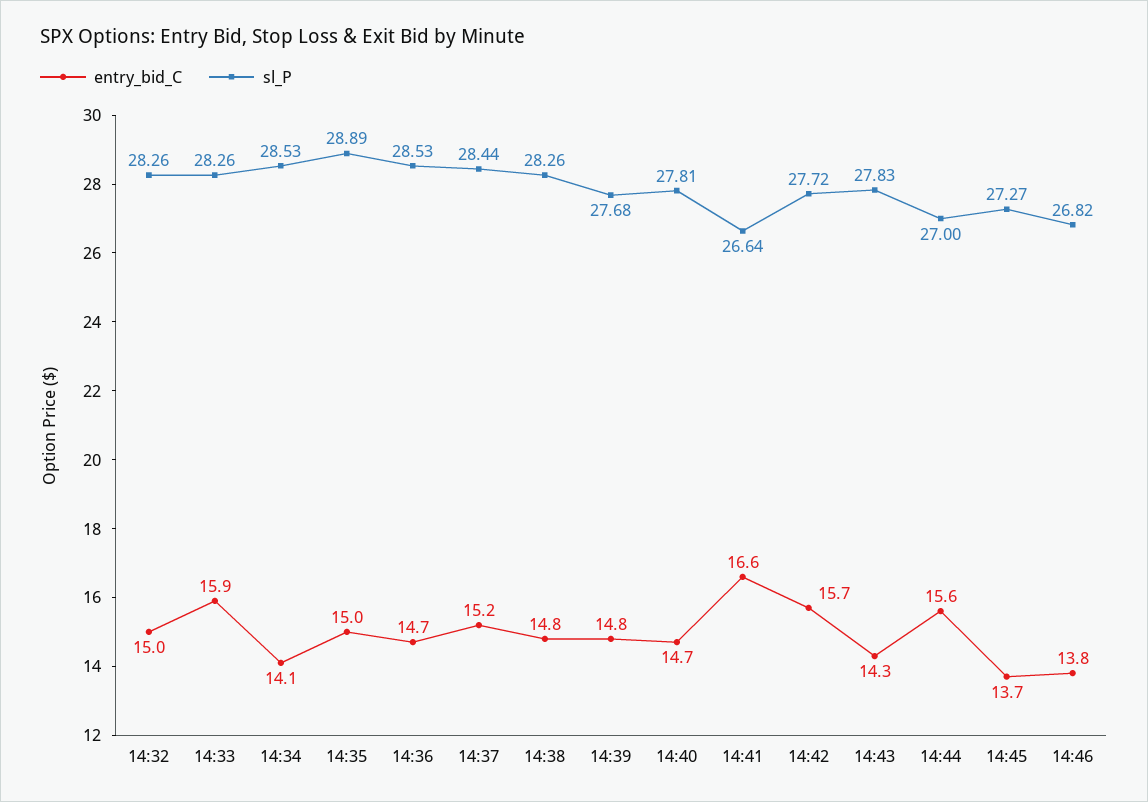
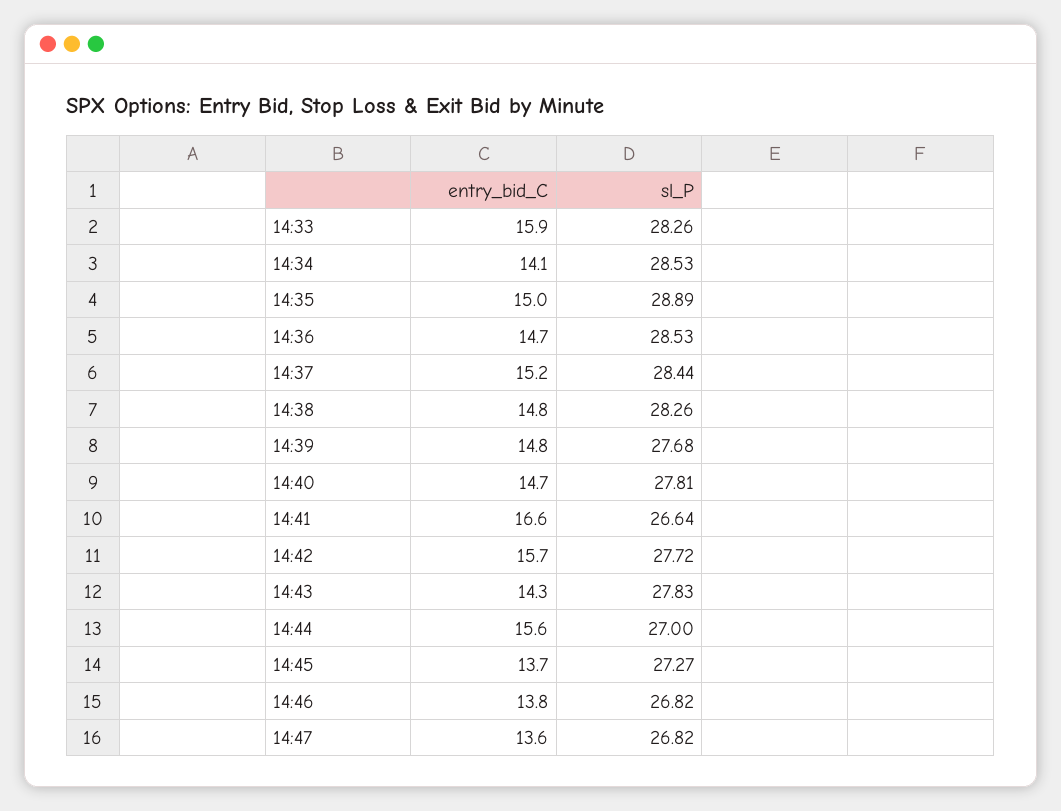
entry_bid_C, 14:32: 15 -> none
sl_P, 14:32: 28.26 -> none
entry_bid_C, 14:47: none -> 13.6
sl_P, 14:47: none -> 26.82

